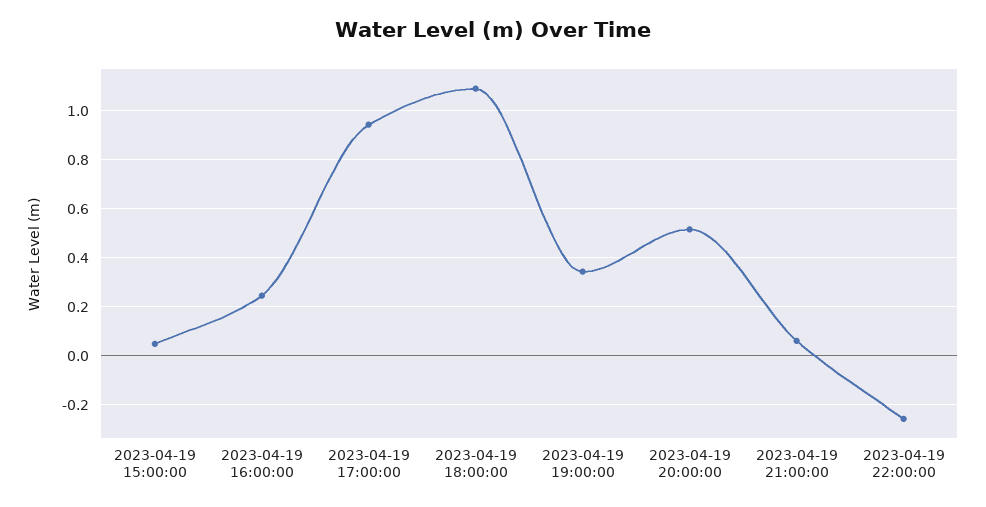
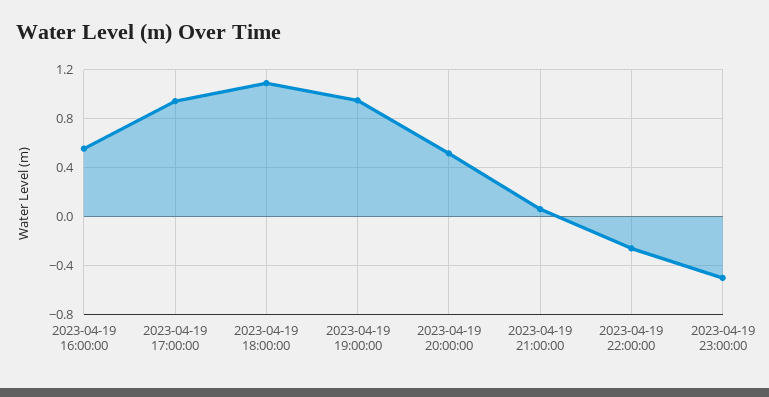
2023-04-19 15:00:00: 0.05 -> none
2023-04-19 16:00:00: 0.25 -> 0.55
2023-04-19 19:00:00: 0.35 -> 0.95
2023-04-19 23:00:00: none -> -0.5

